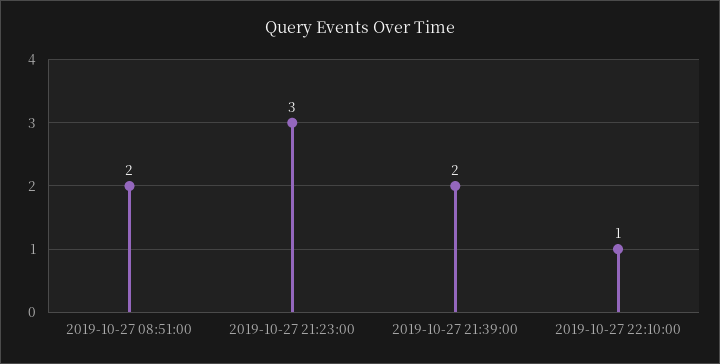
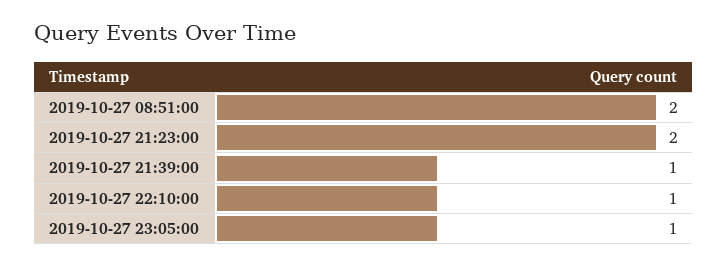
2019-10-27 21:23:00: 3 -> 2
2019-10-27 21:39:00: 2 -> 1
2019-10-27 23:05:00: none -> 1

